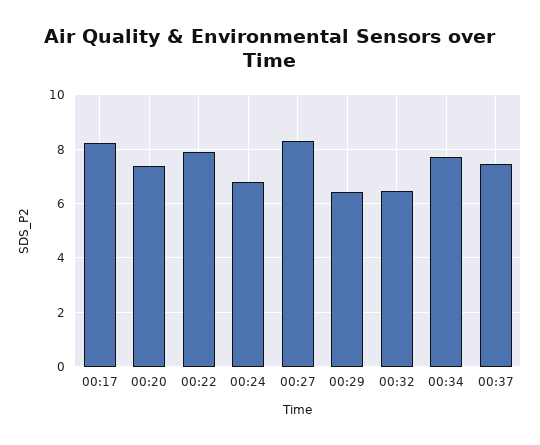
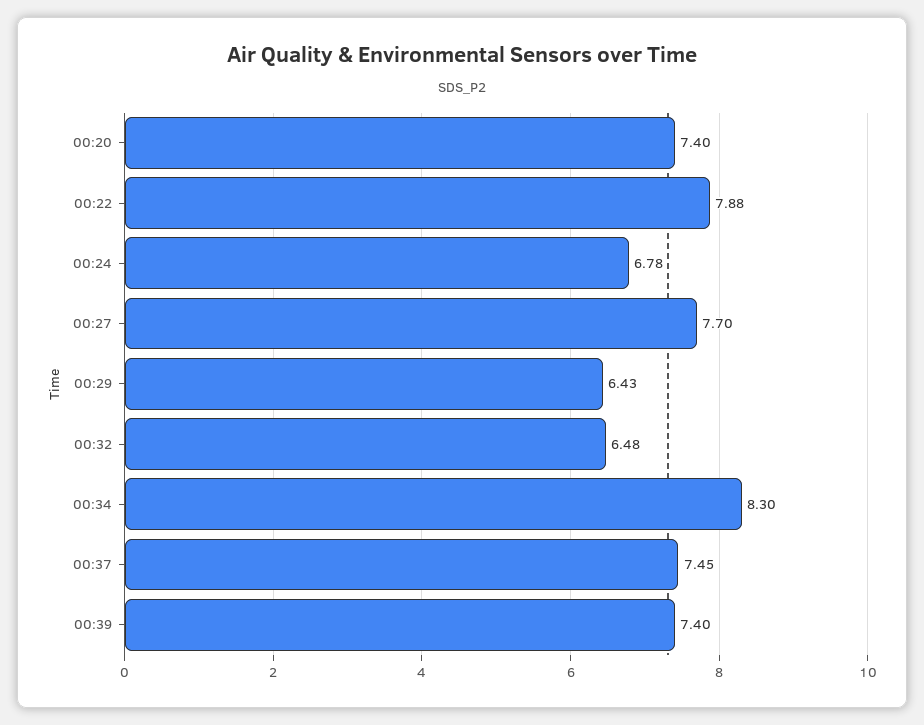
00:17: 8.25 -> none
00:27: 8.25 -> 7.7
00:34: 7.75 -> 8.3
00:39: none -> 7.4

